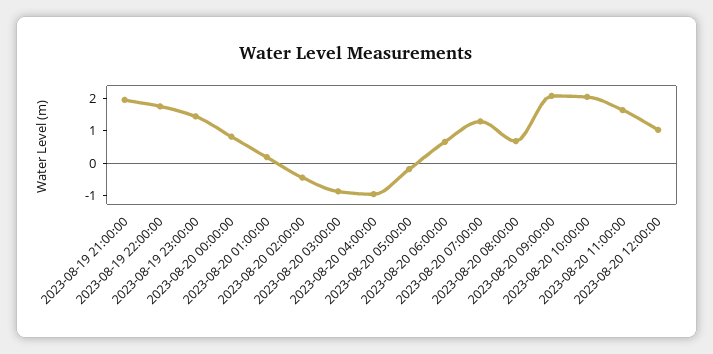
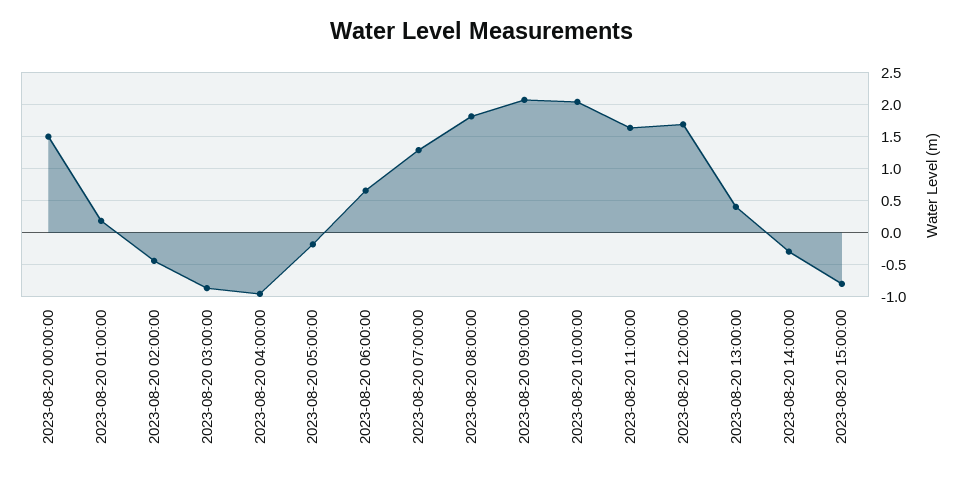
2023-08-19 21:00:00: 2 -> none
2023-08-19 22:00:00: 1.75 -> none
2023-08-19 23:00:00: 1.5 -> none
2023-08-20 00:00:00: 0.75 -> 1.5
2023-08-20 08:00:00: 0.75 -> 1.8
2023-08-20 12:00:00: 1 -> 1.7
2023-08-20 13:00:00: none -> 0.4
2023-08-20 14:00:00: none -> -0.3
2023-08-20 15:00:00: none -> -0.8

